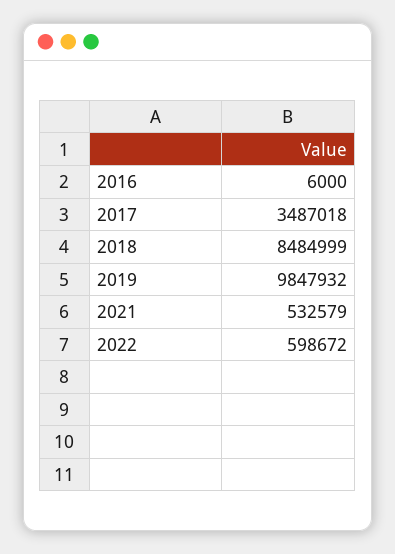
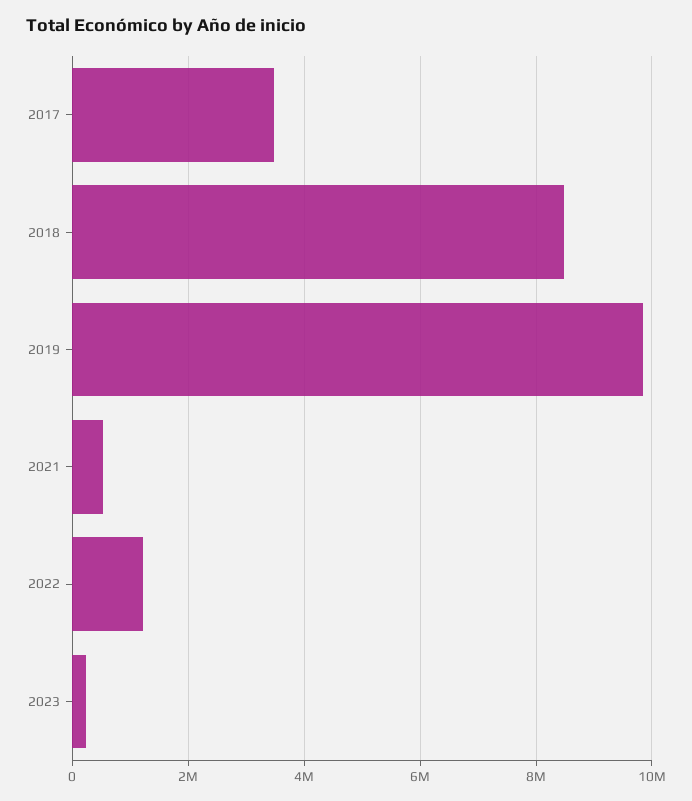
2016: 6000 -> none
2022: 598672 -> 1200000
2023: none -> 200000

